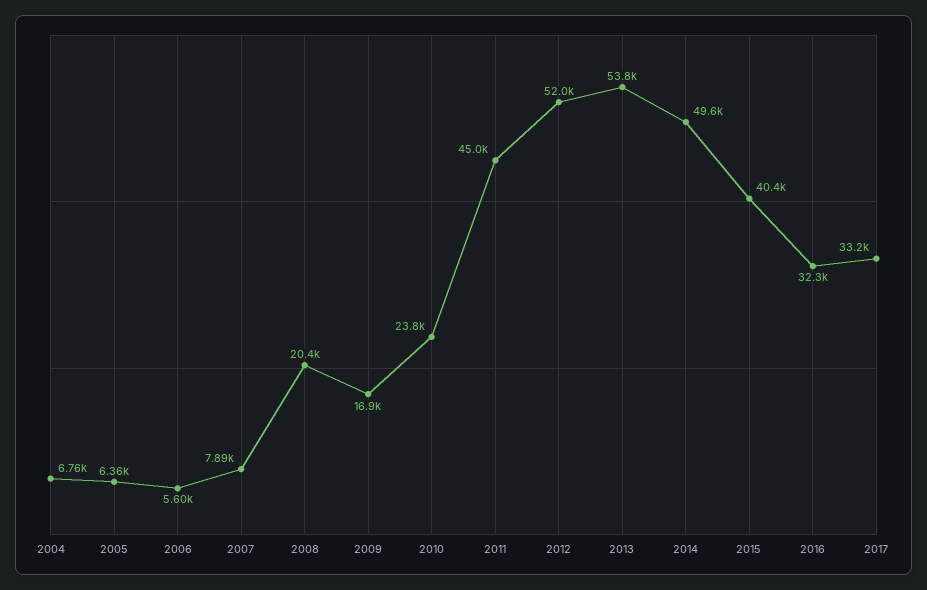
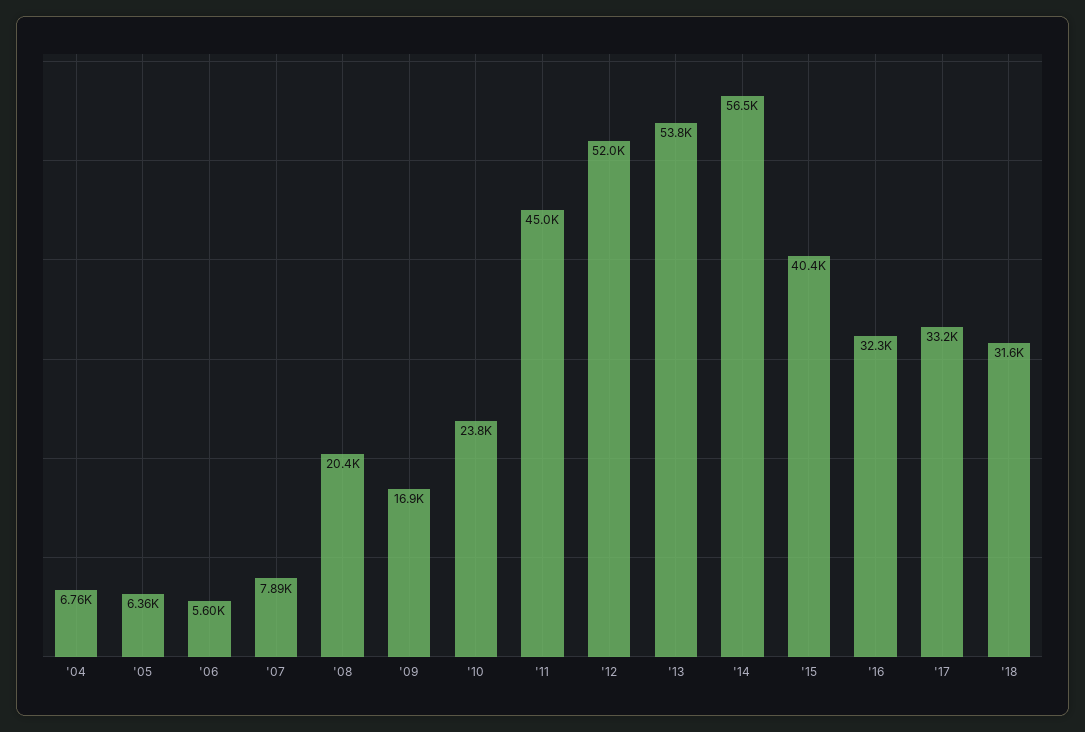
2014: 49600 -> 56500
'18: none -> 31600

